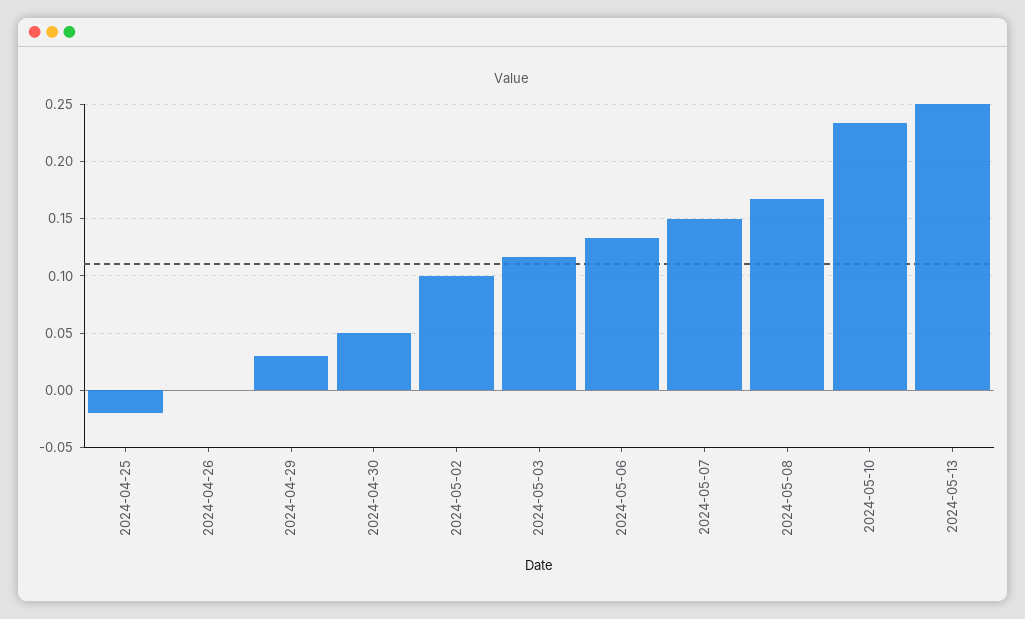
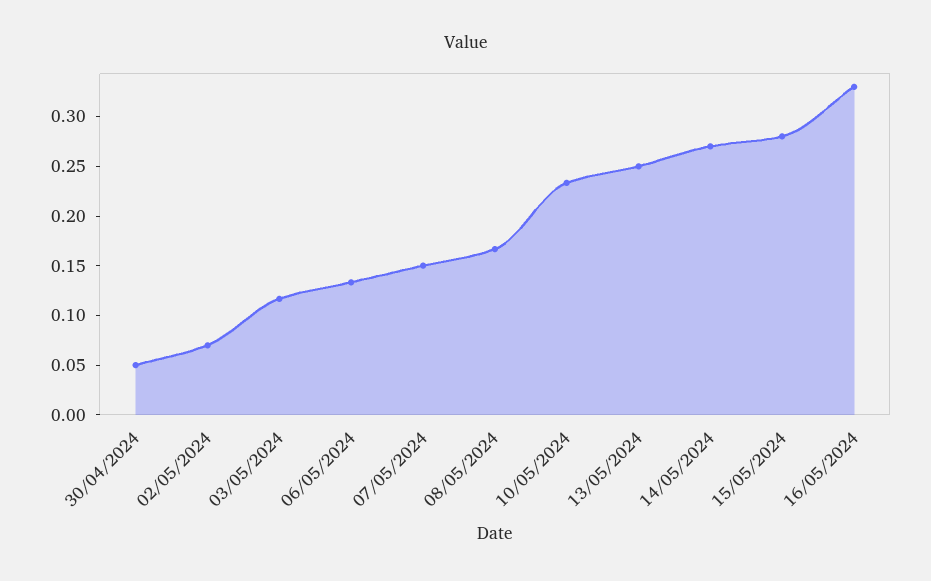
2024-04-25: -0.02 -> none
2024-04-26: 0 -> none
2024-04-29: 0.03 -> none
2024-05-02: 0.1 -> 0.07
14/05/2024: none -> 0.27
15/05/2024: none -> 0.28
16/05/2024: none -> 0.33

